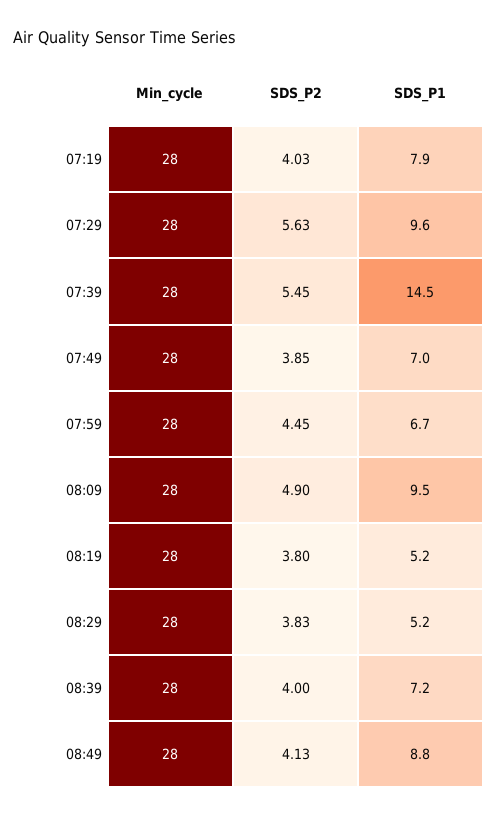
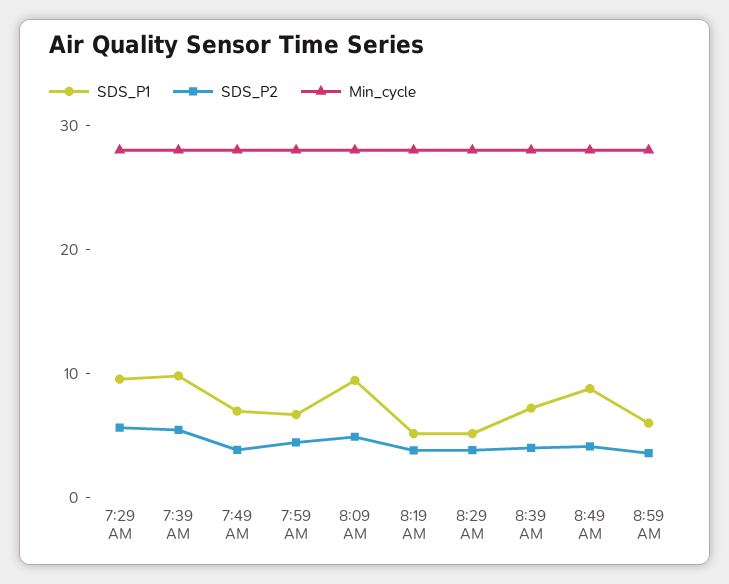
Min_cycle, 07:19: 28 -> none
SDS_P2, 07:19: 4.03 -> none
SDS_P1, 07:19: 7.9 -> none
SDS_P1, 07:39: 14.5 -> 10
SDS_P1, 8:59 AM: none -> 6
SDS_P2, 8:59 AM: none -> 4
Min_cycle, 8:59 AM: none -> 28

